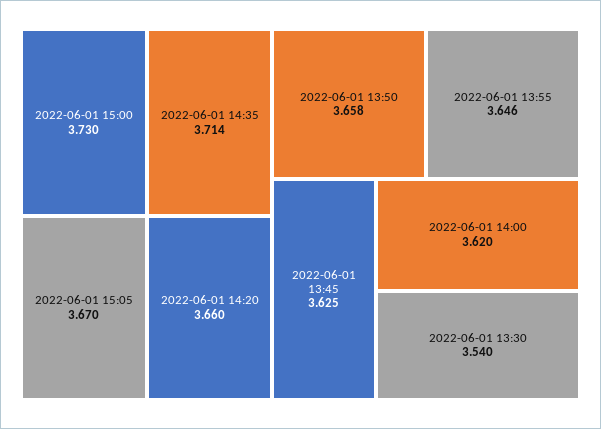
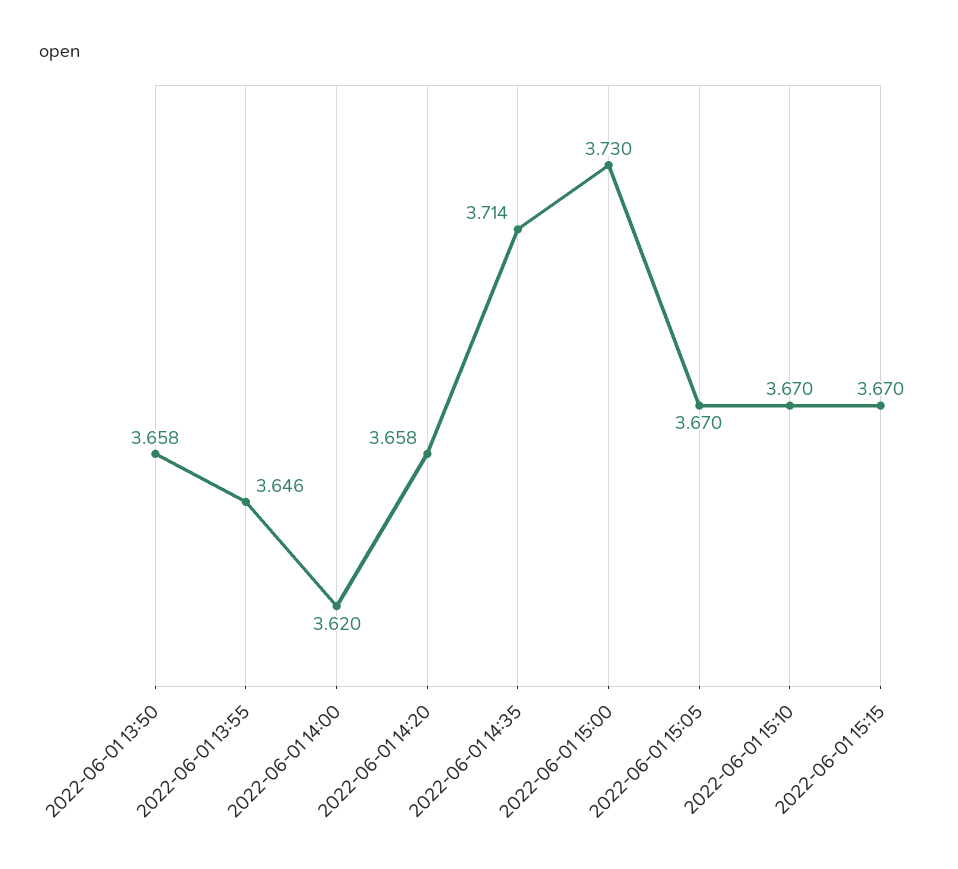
2022-06-01 14:20: 3.66 -> 3.658
2022-06-01 13:45: 3.625 -> none
2022-06-01 13:30: 3.54 -> none
2022-06-01 15:10: none -> 3.67
2022-06-01 15:15: none -> 3.67

